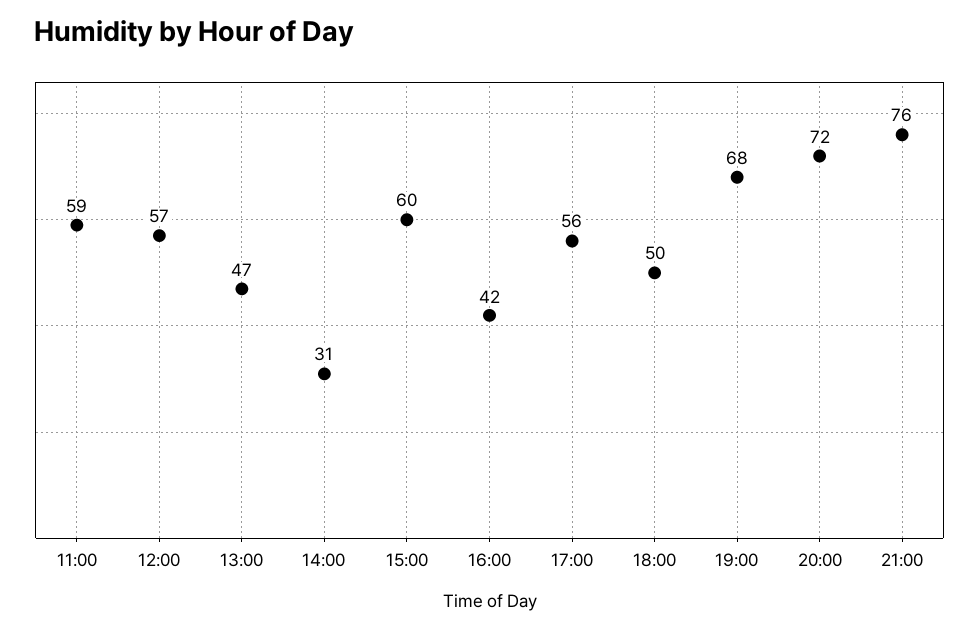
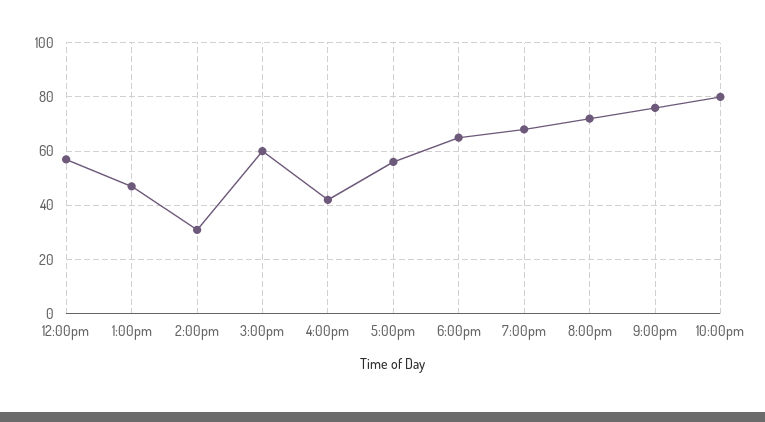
11:00: 59 -> none
18:00: 50 -> 65
10:00pm: none -> 80

